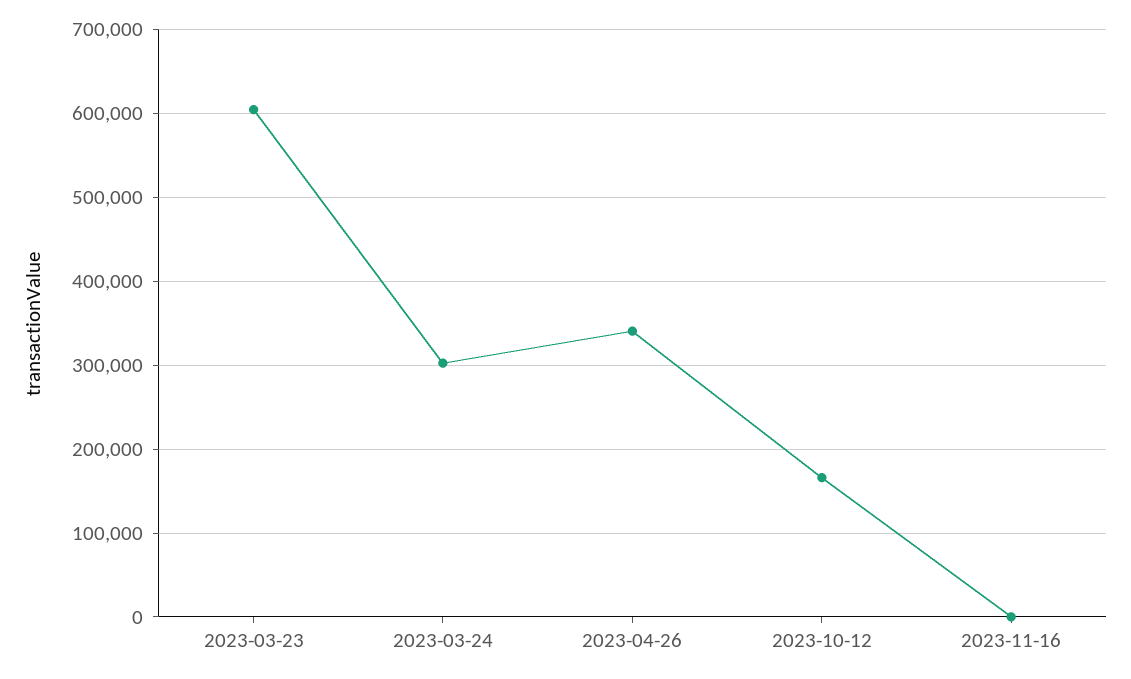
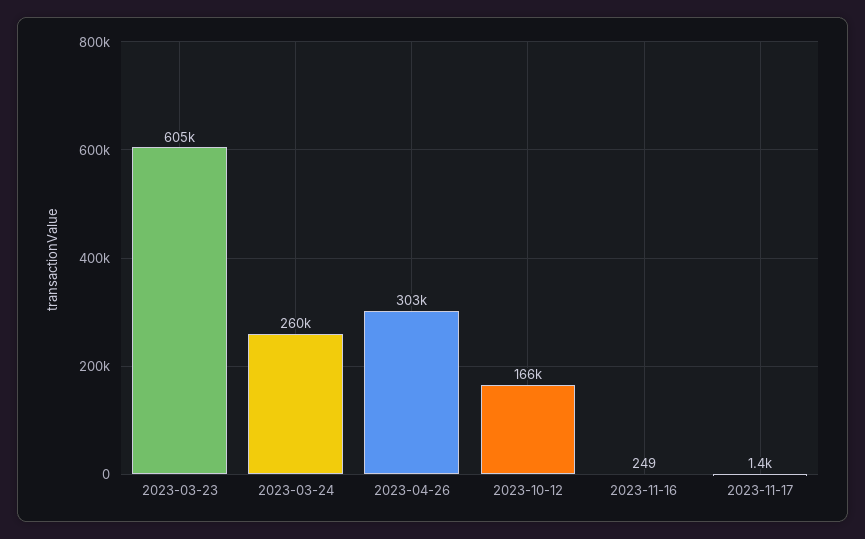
2023-03-24: 300000 -> 260000
2023-04-26: 340000 -> 303000
2023-11-17: none -> 1400

